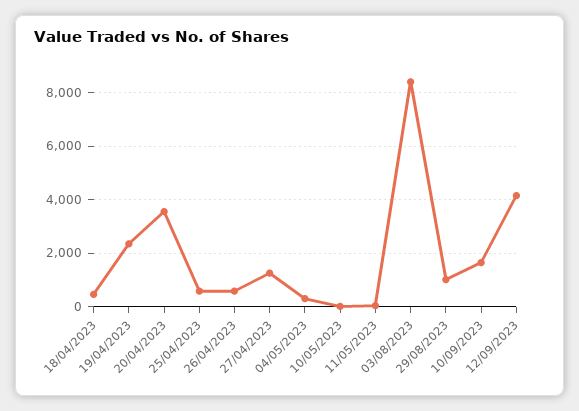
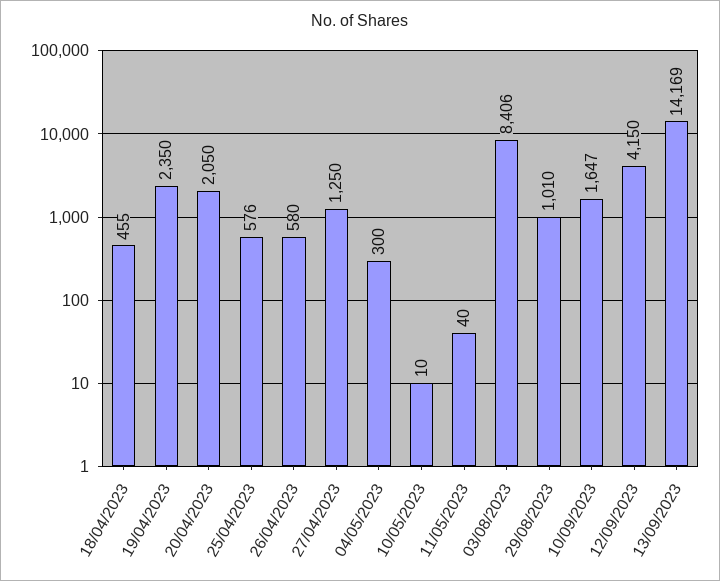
20/04/2023: 3500 -> 2050
13/09/2023: none -> 14169

